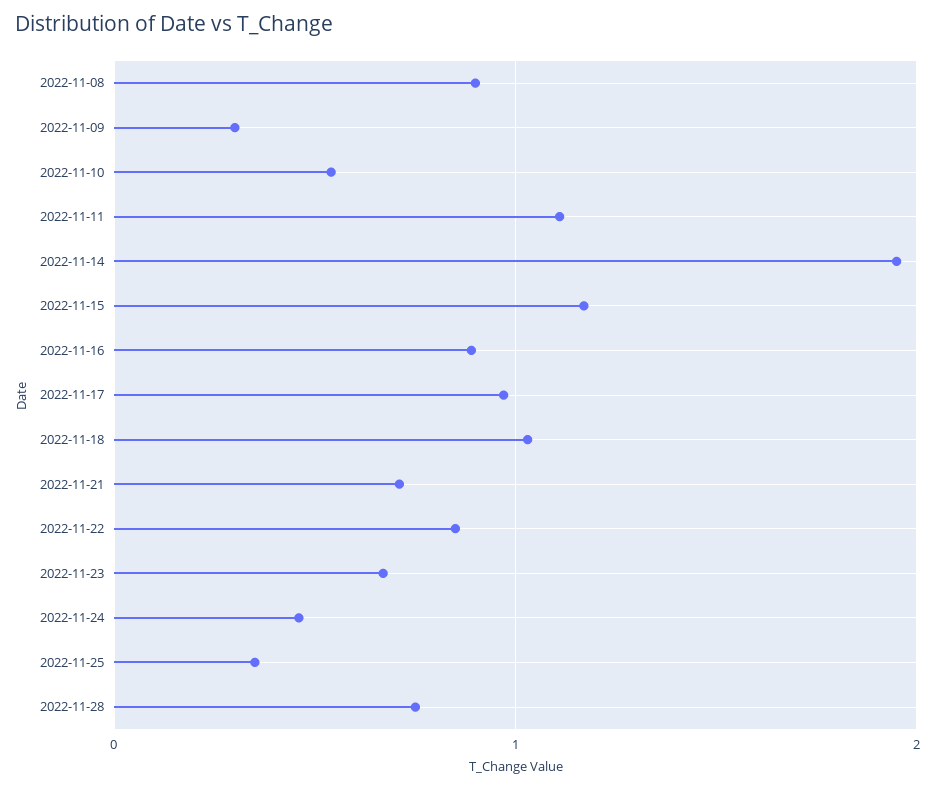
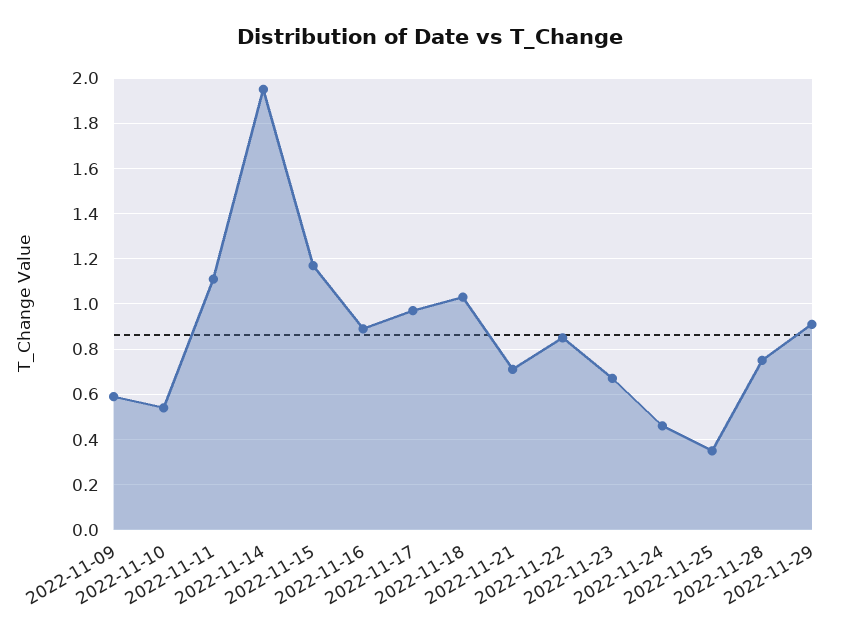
2022-11-08: 0.9 -> none
2022-11-09: 0.3 -> 0.6
2022-11-29: none -> 0.9

